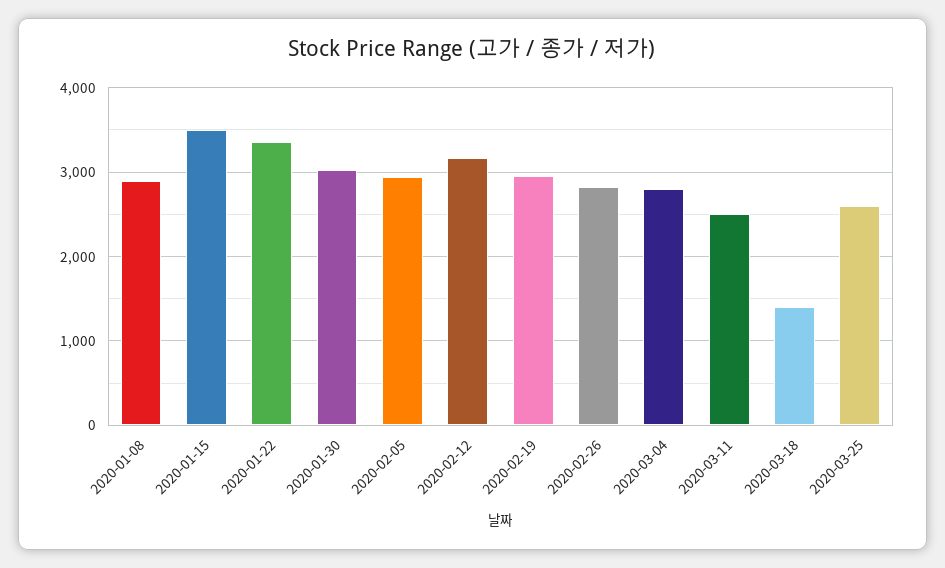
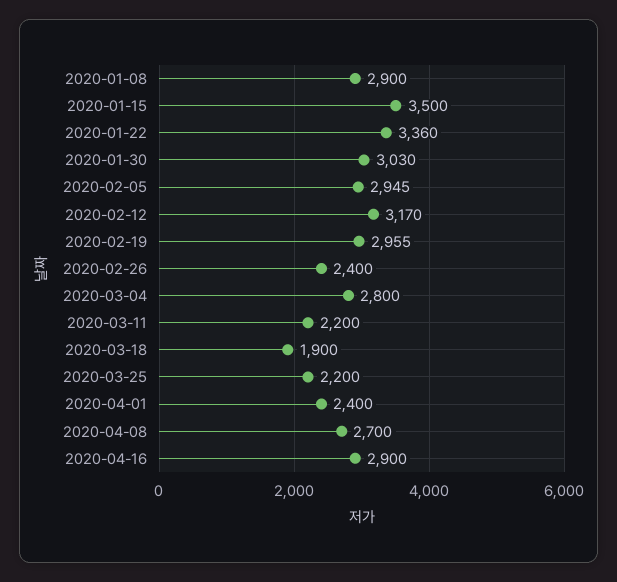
2020-02-26: 2800 -> 2400
2020-03-11: 2500 -> 2200
2020-03-18: 1400 -> 1900
2020-03-25: 2600 -> 2200
2020-04-01: none -> 2400
2020-04-08: none -> 2700
2020-04-16: none -> 2900

